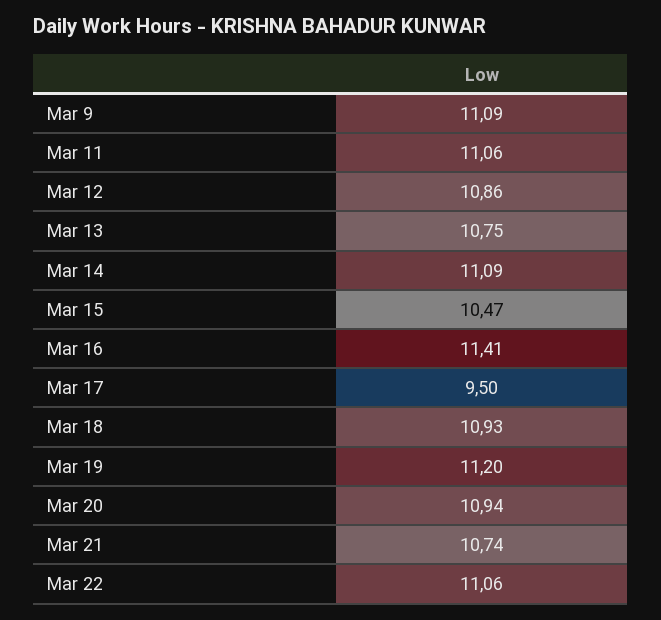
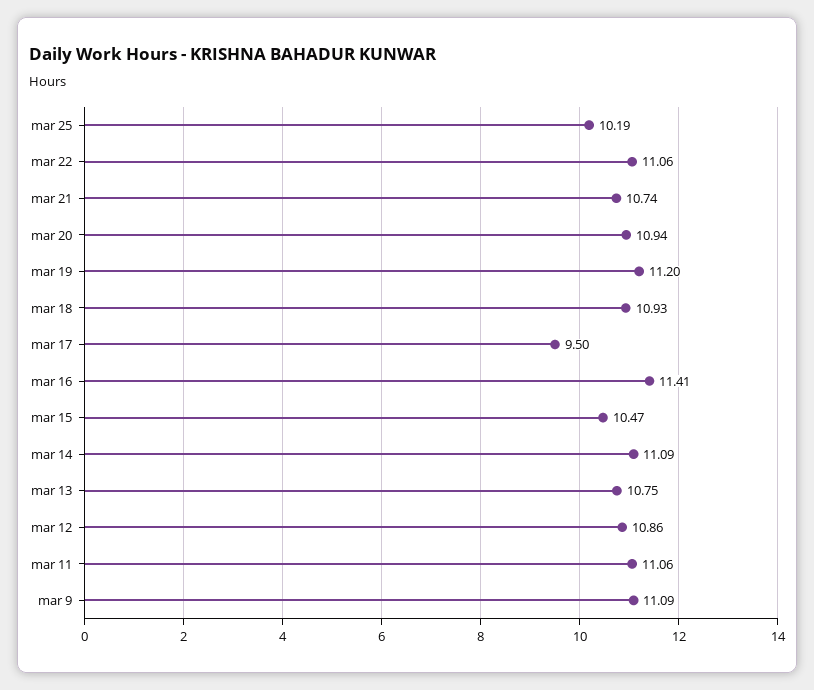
mar 25: none -> 10.19

